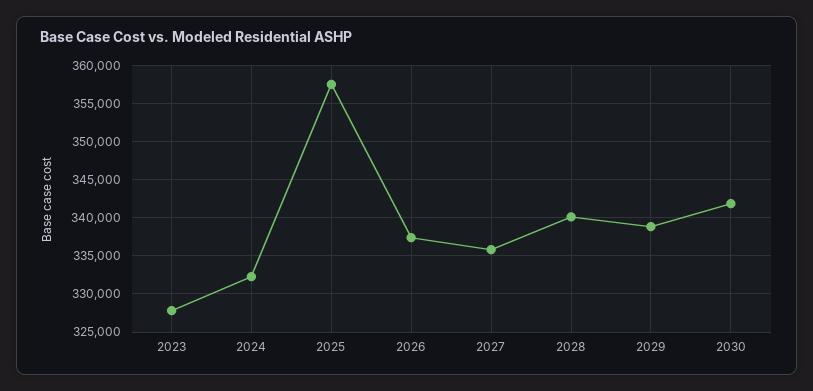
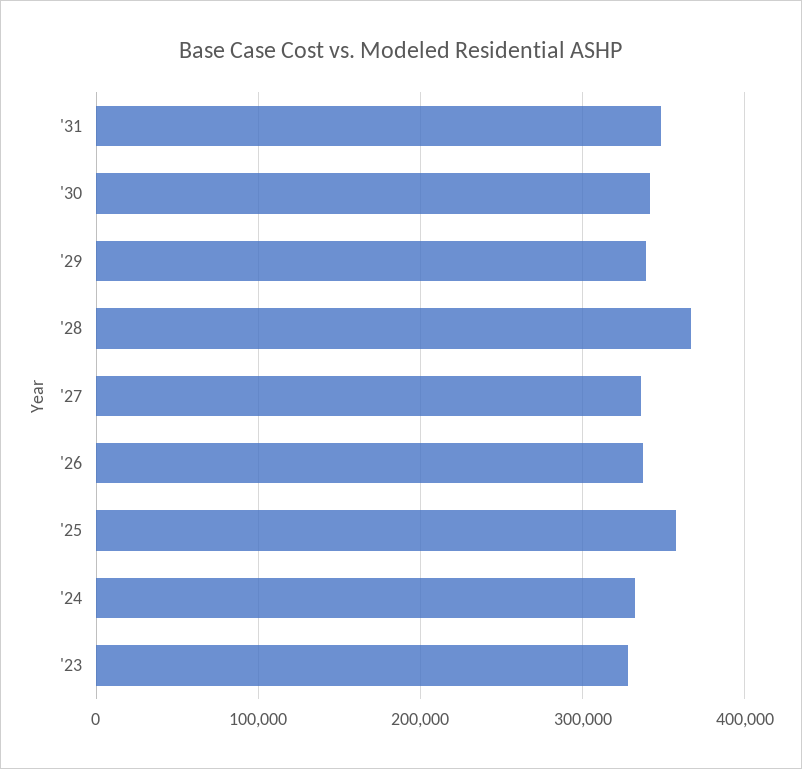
2028: 340000 -> 370000
'31: none -> 350000

